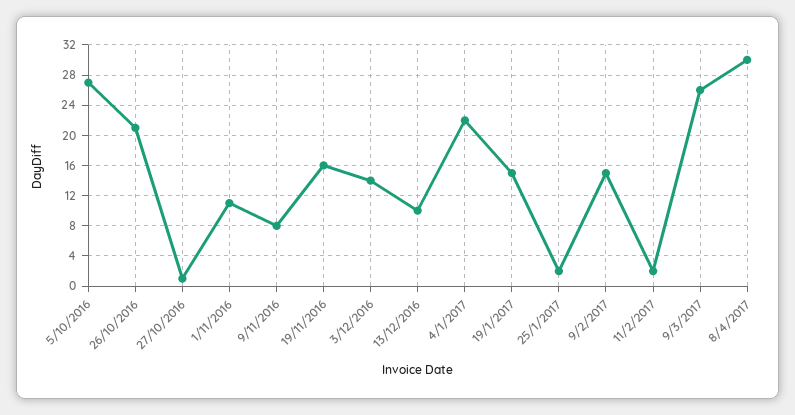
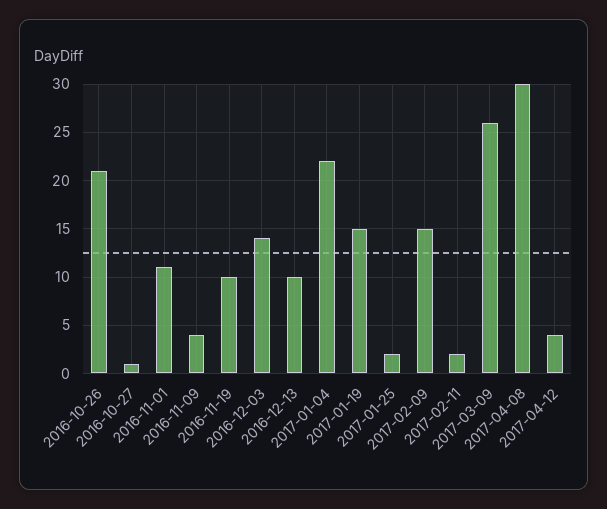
5/10/2016: 27 -> none
9/11/2016: 8 -> 4
19/11/2016: 16 -> 10
2017-04-12: none -> 4

